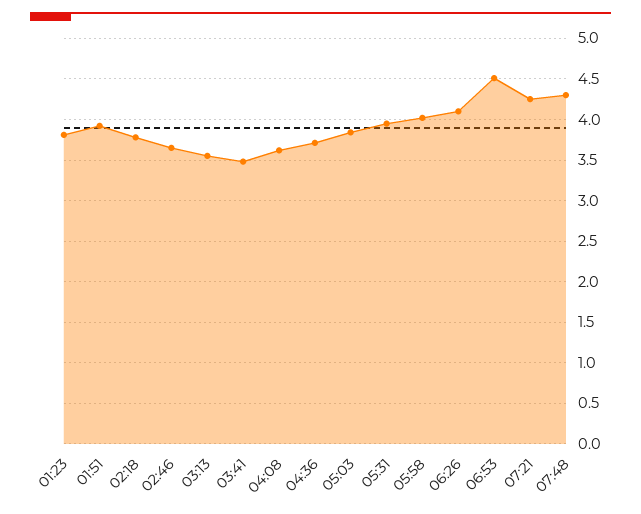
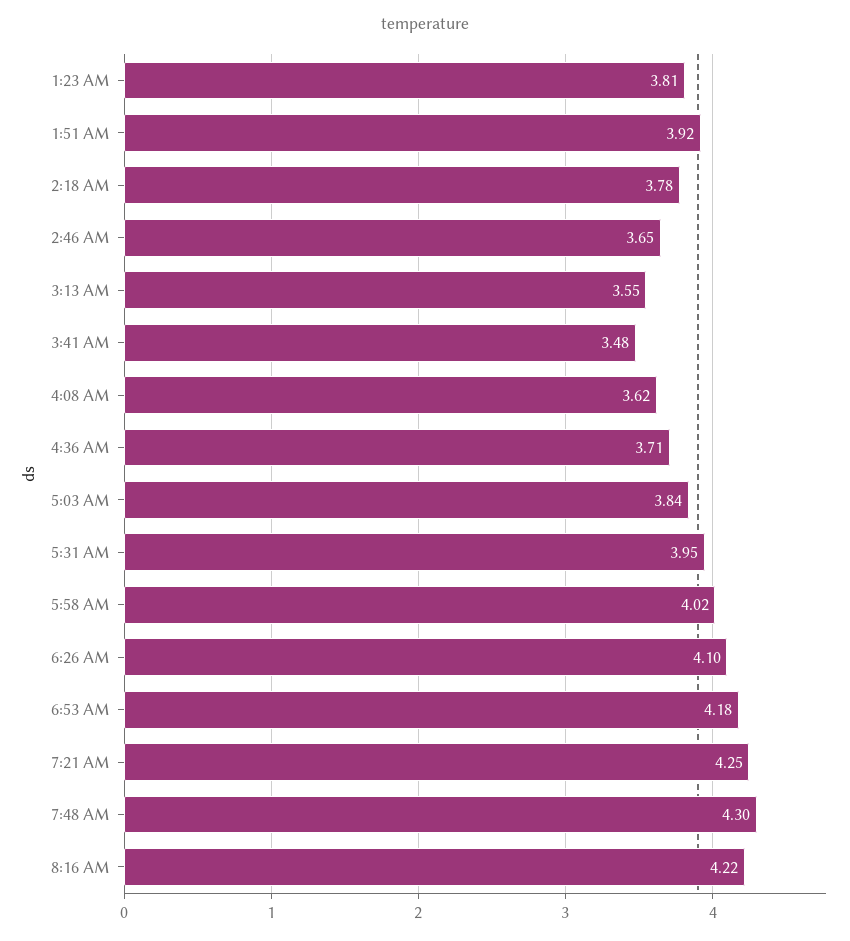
06:53: 4.5 -> 4.18
8:16 AM: none -> 4.22

